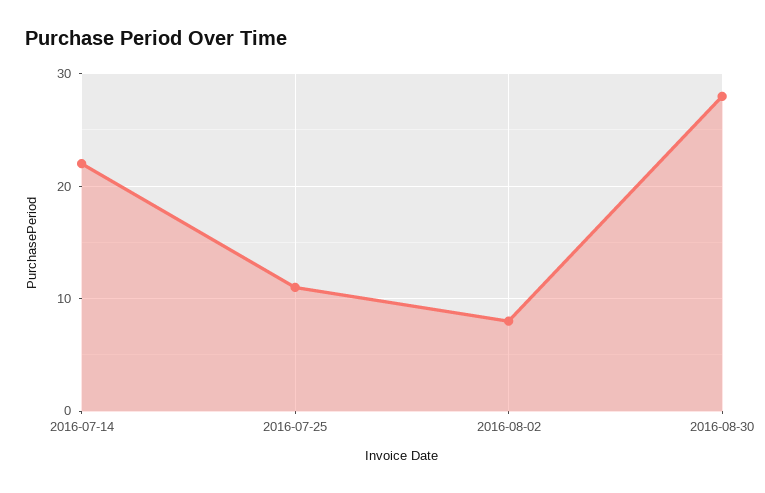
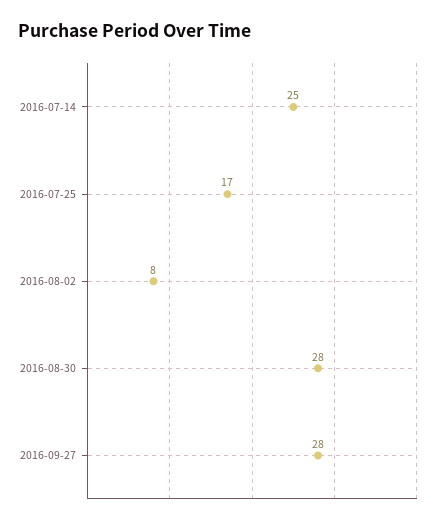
2016-07-14: 22 -> 25
2016-07-25: 11 -> 17
2016-09-27: none -> 28

